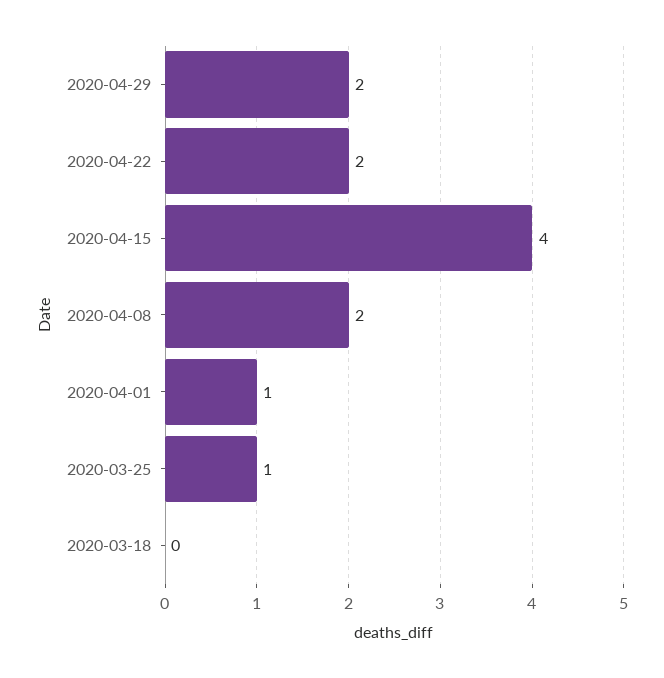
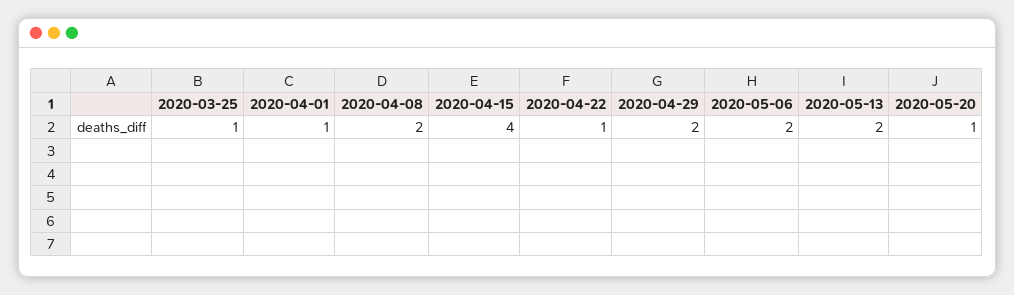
2020-04-22: 2 -> 1
2020-03-18: 0 -> none
2020-05-06: none -> 2
2020-05-13: none -> 2
2020-05-20: none -> 1

